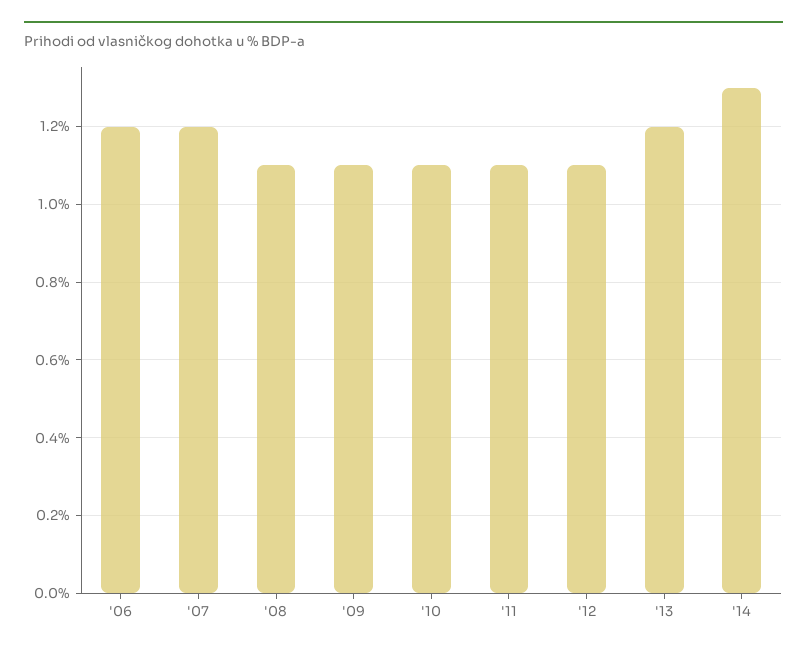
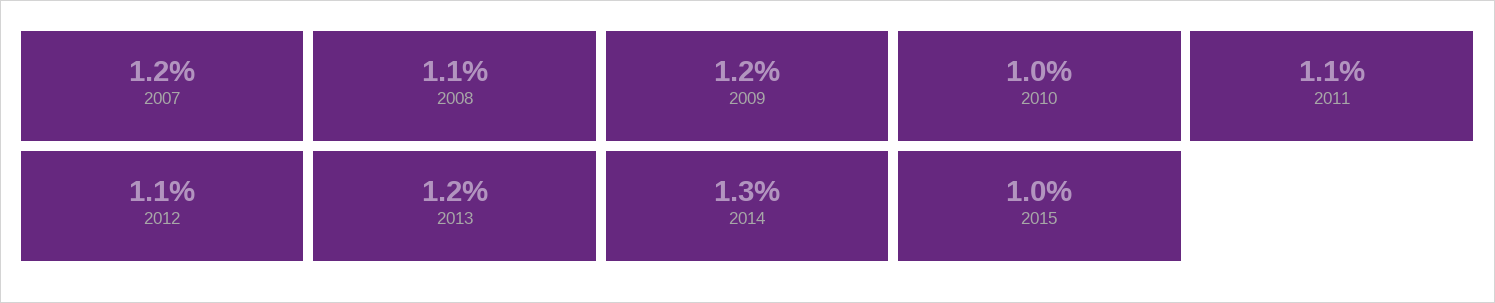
'06: 1.2 -> none
'09: 1.1 -> 1.2
'10: 1.1 -> 1
2015: none -> 1

